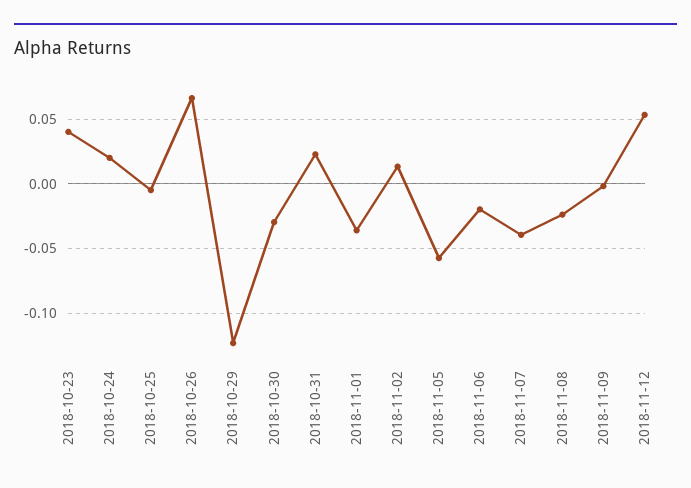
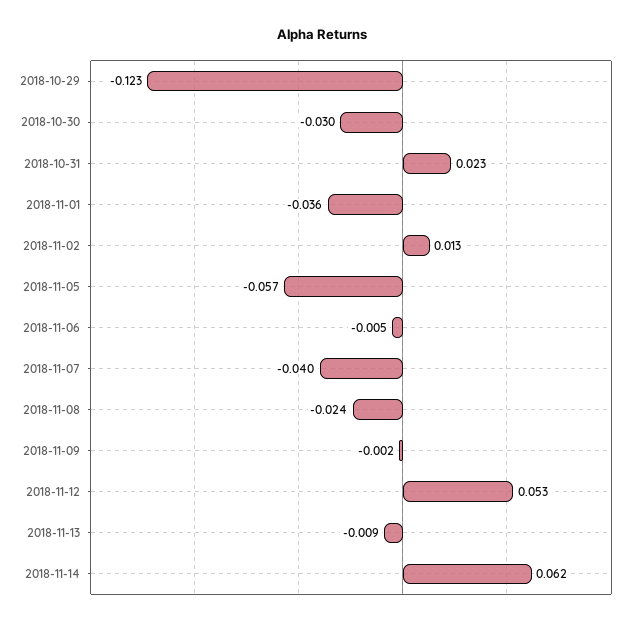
2018-10-23: 0.04 -> none
2018-10-24: 0.02 -> none
2018-10-25: -0.005 -> none
2018-10-26: 0.065 -> none
2018-11-06: -0.02 -> -0.005
2018-11-13: none -> -0.009
2018-11-14: none -> 0.062

